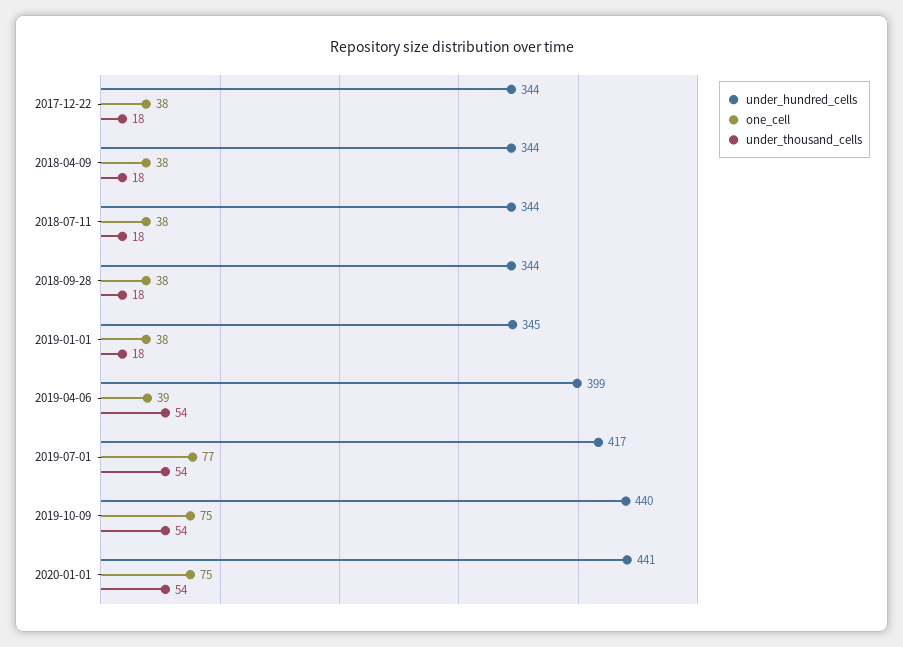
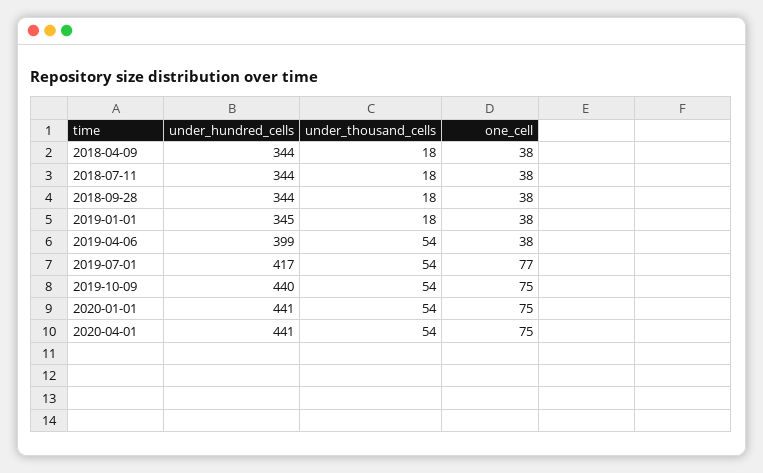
under_hundred_cells, 2017-12-22: 344 -> none
one_cell, 2017-12-22: 38 -> none
under_thousand_cells, 2017-12-22: 18 -> none
one_cell, 2019-04-06: 39 -> 38
under_hundred_cells, 2020-04-01: none -> 441
under_thousand_cells, 2020-04-01: none -> 54
one_cell, 2020-04-01: none -> 75

